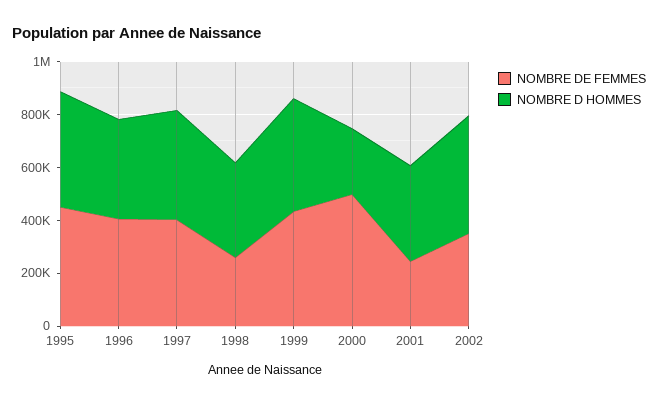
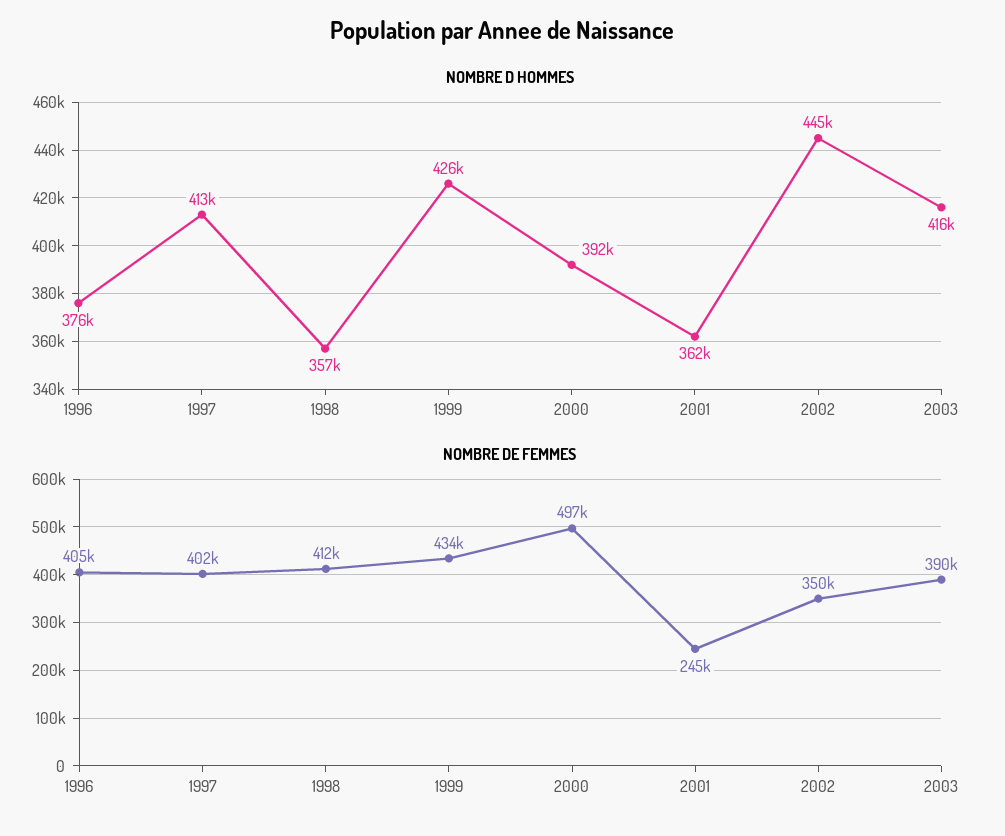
NOMBRE DE FEMMES, 1995: 450000 -> none
NOMBRE D HOMMES, 1995: 450000 -> none
NOMBRE DE FEMMES, 1998: 250000 -> 412000
NOMBRE D HOMMES, 2000: 250000 -> 392000
NOMBRE D HOMMES, 2003: none -> 416000
NOMBRE DE FEMMES, 2003: none -> 390000

